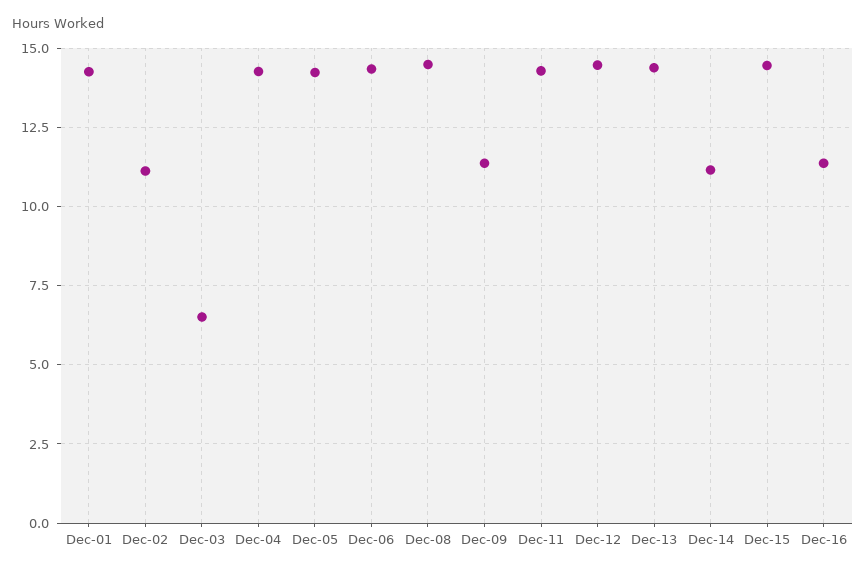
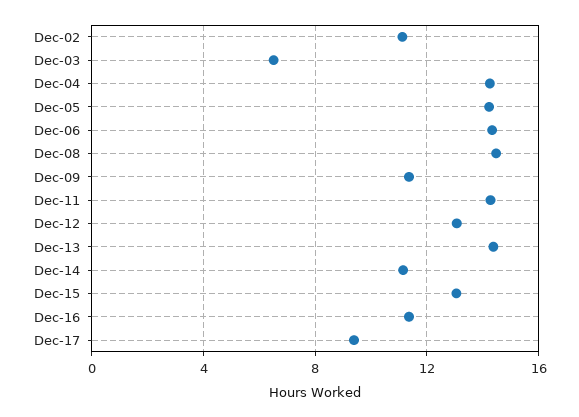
Dec-01: 14.25 -> none
Dec-12: 14.5 -> 13
Dec-15: 14.5 -> 13
Dec-17: none -> 9.5

